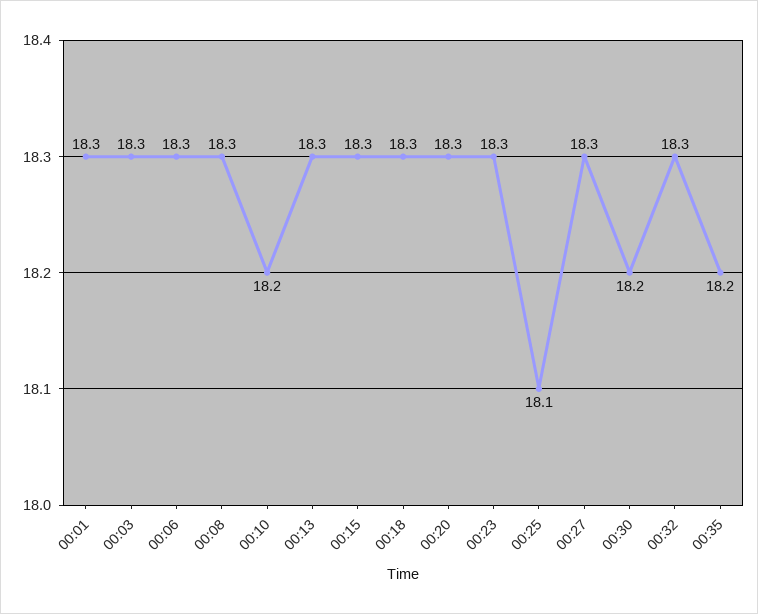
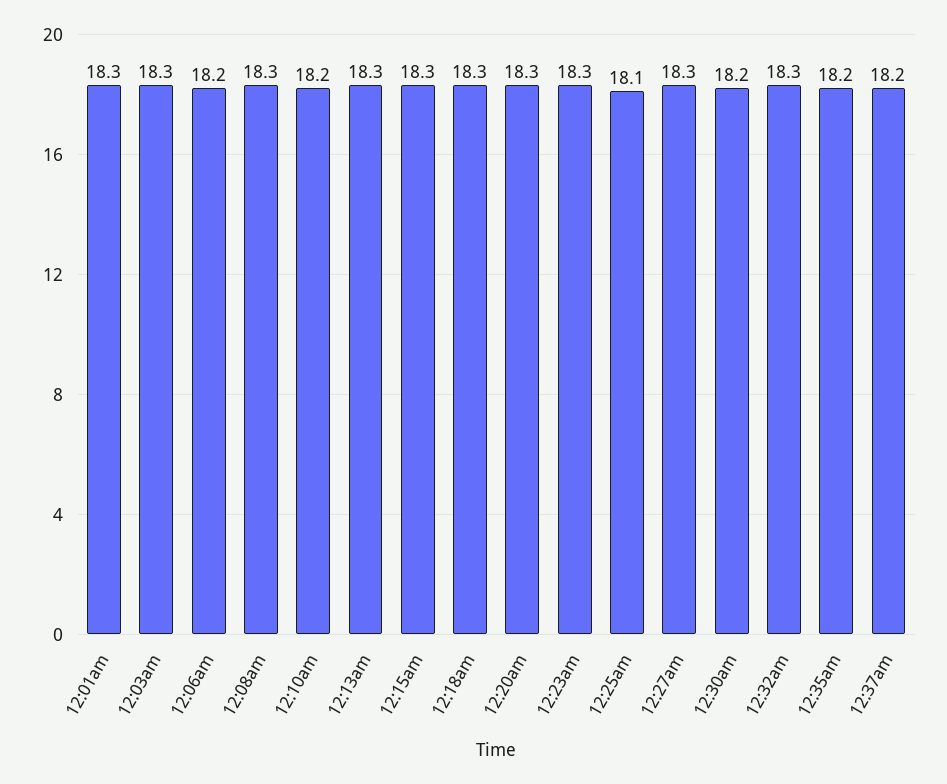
00:06: 18.3 -> 18.2
12:37am: none -> 18.2

